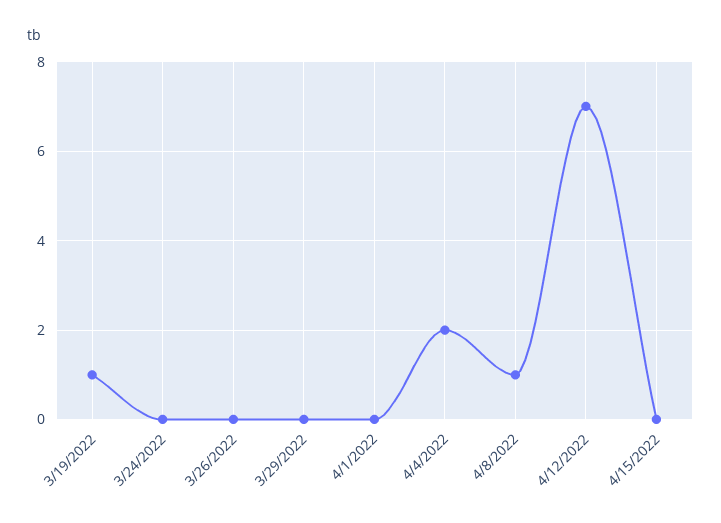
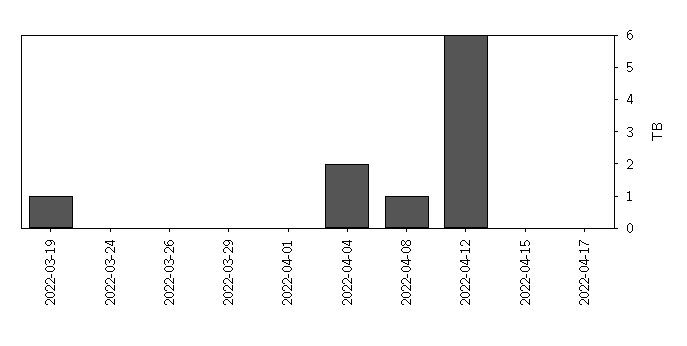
4/12/2022: 7 -> 6
2022-04-17: none -> 0

